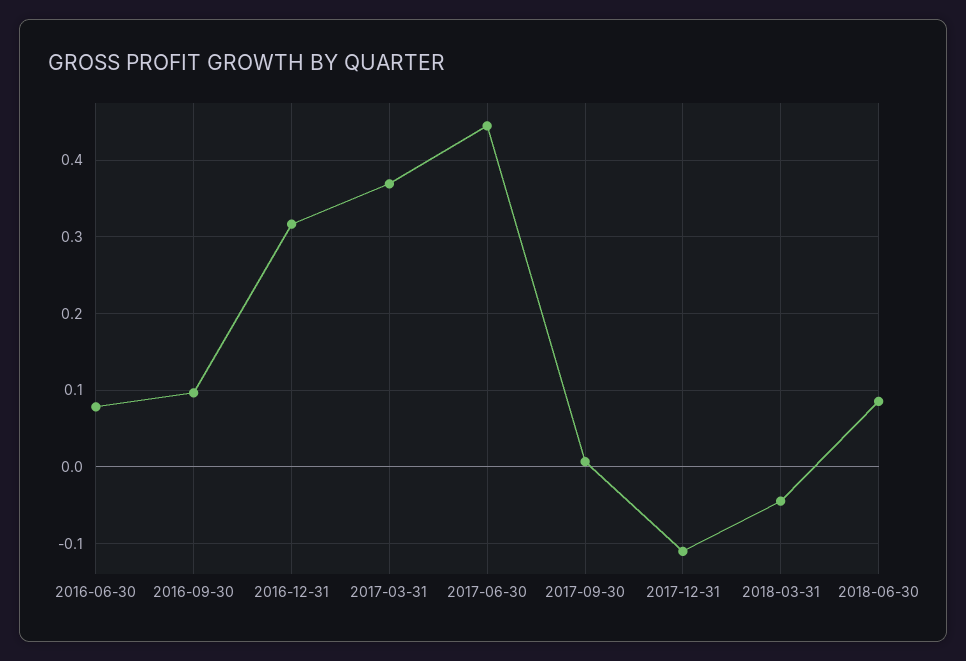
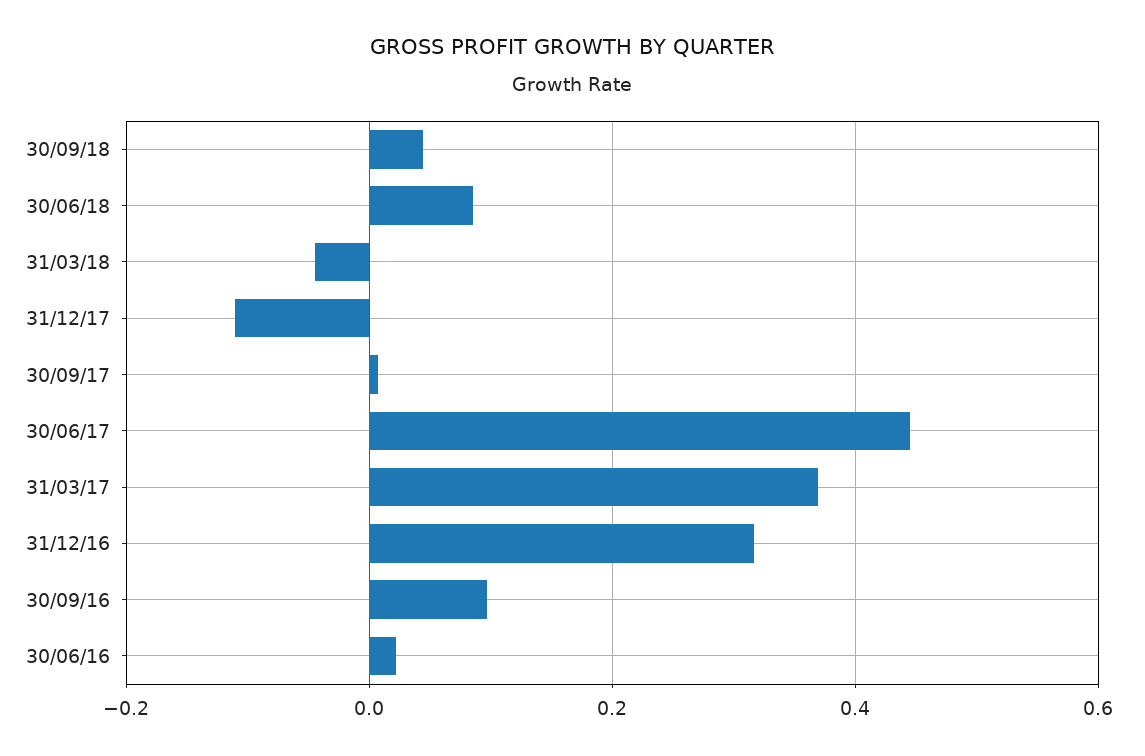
2016-06-30: 0.08 -> 0.02
30/09/18: none -> 0.04

